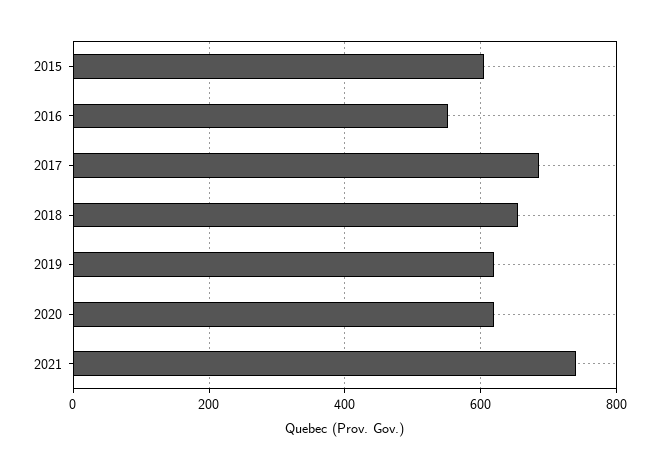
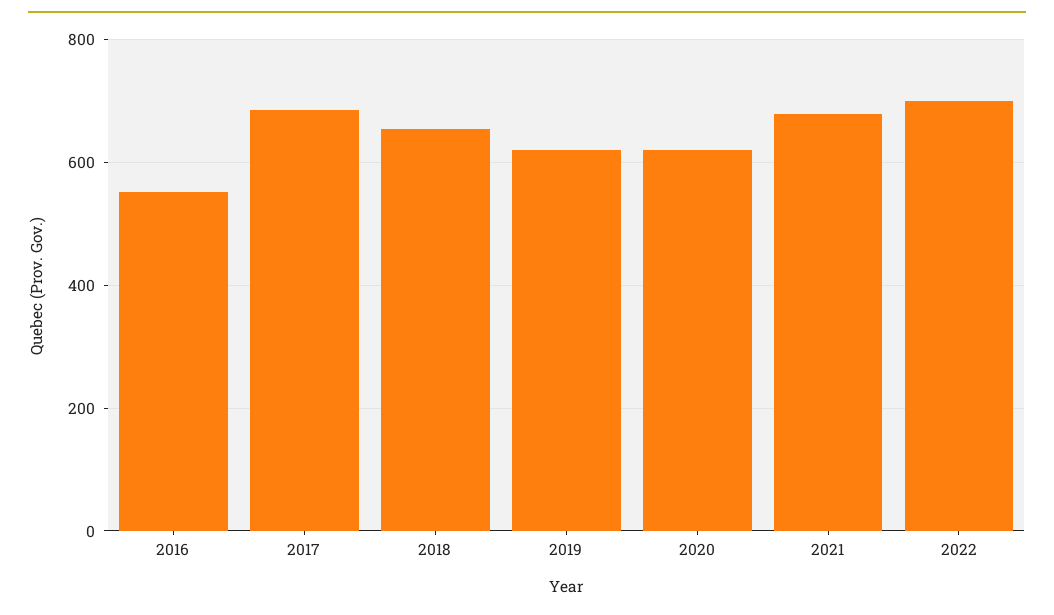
2015: 600 -> none
2021: 740 -> 680
2022: none -> 700

